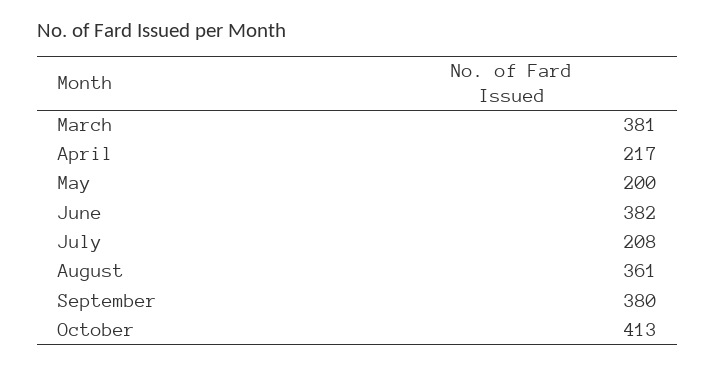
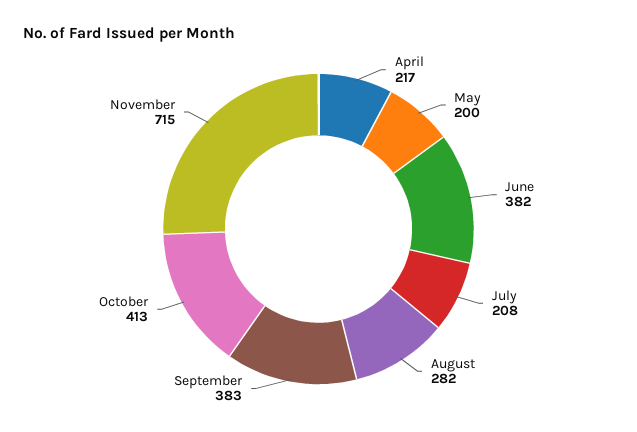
March: 381 -> none
August: 361 -> 282
September: 380 -> 383
November: none -> 715

